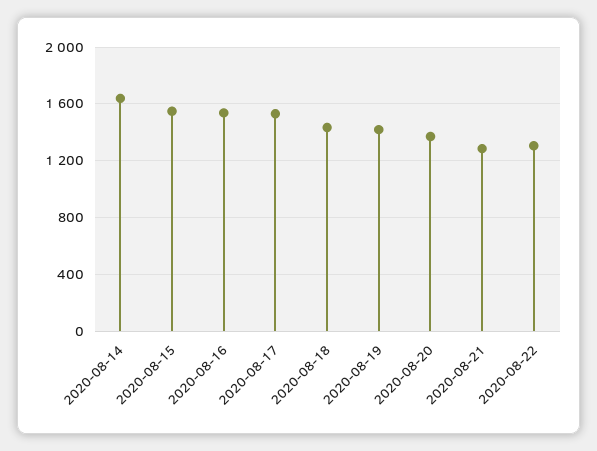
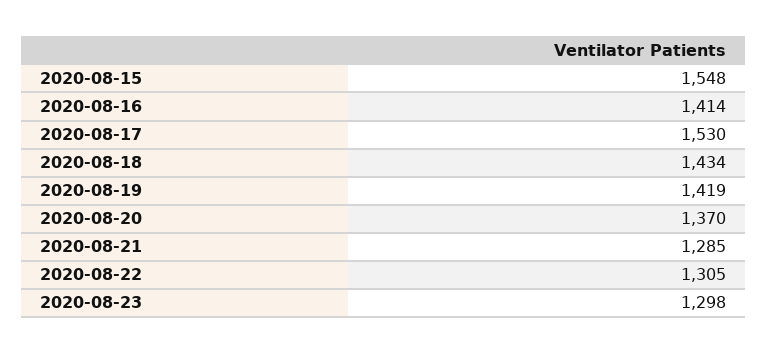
2020-08-14: 1650 -> none
2020-08-16: 1550 -> 1414
2020-08-23: none -> 1298

